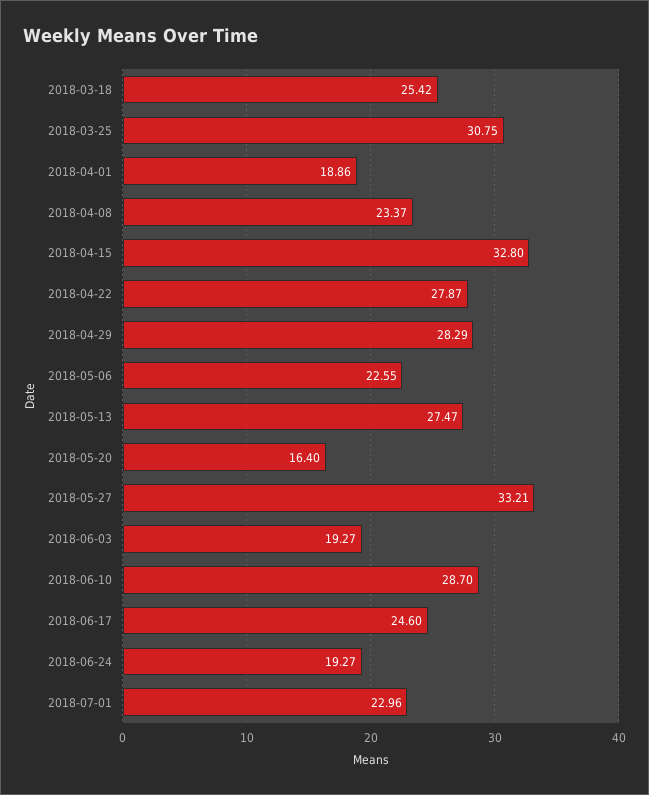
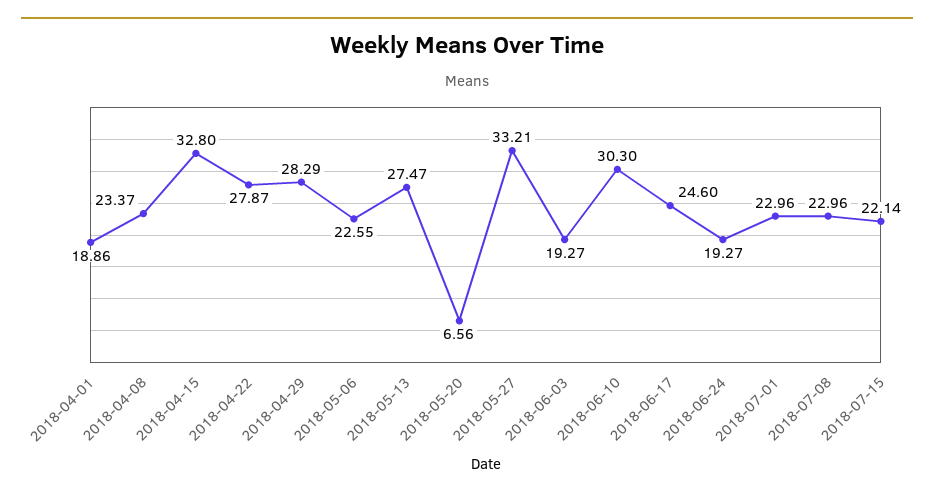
2018-03-18: 25.42 -> none
2018-03-25: 30.75 -> none
2018-05-20: 16.4 -> 6.56
2018-06-10: 28.7 -> 30.3
2018-07-08: none -> 22.96
2018-07-15: none -> 22.14

